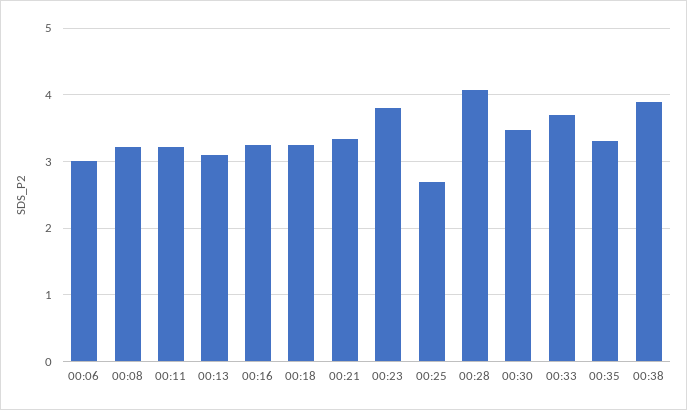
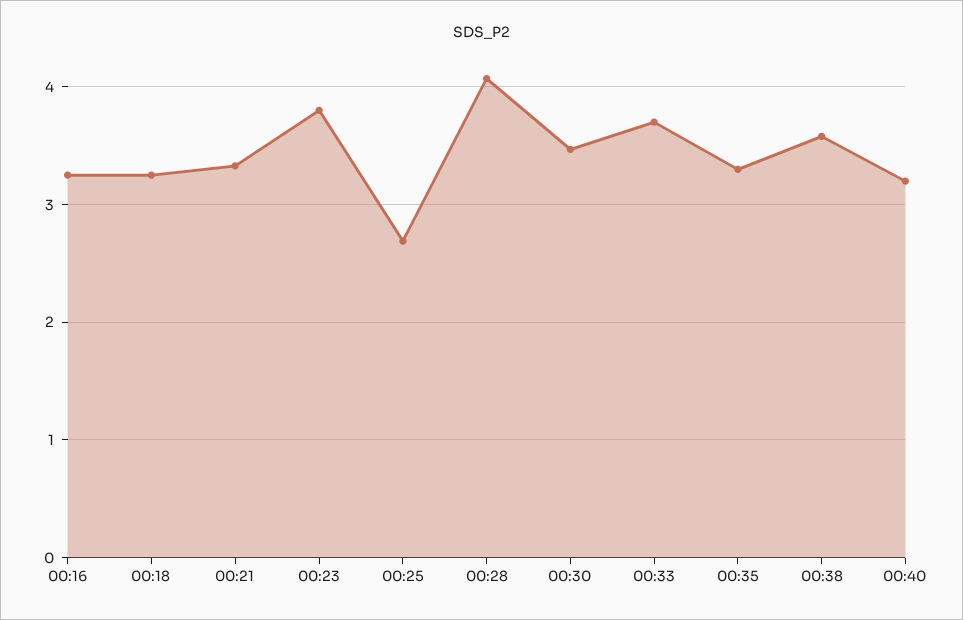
00:06: 3 -> none
00:08: 3.2 -> none
00:11: 3.2 -> none
00:13: 3.1 -> none
00:38: 3.9 -> 3.6
00:40: none -> 3.2

